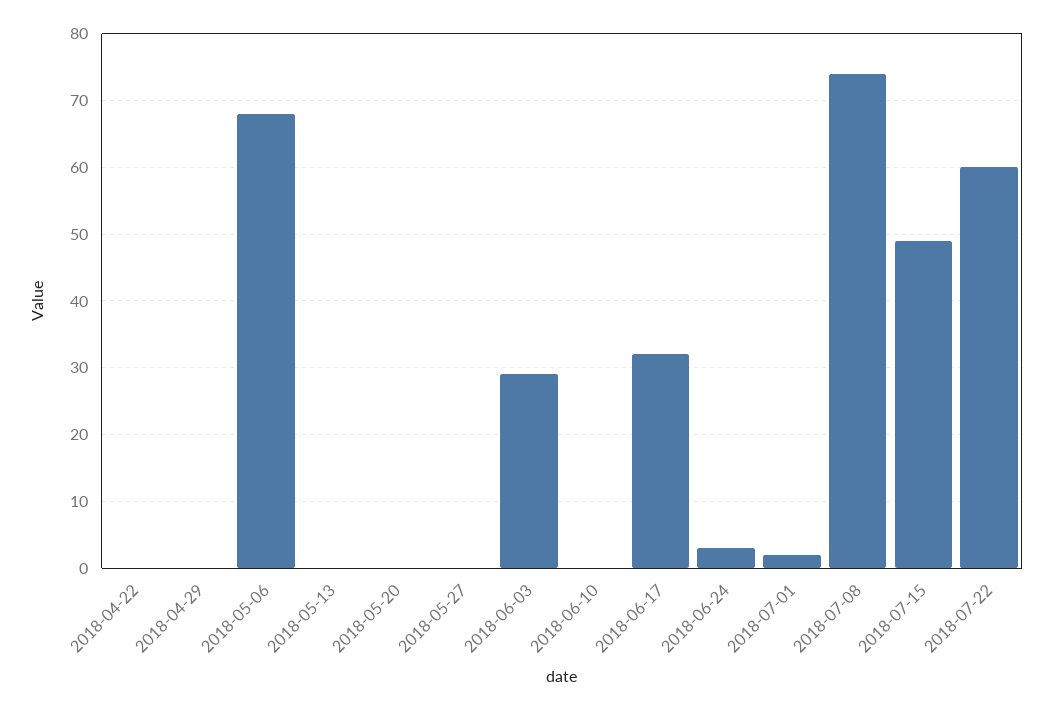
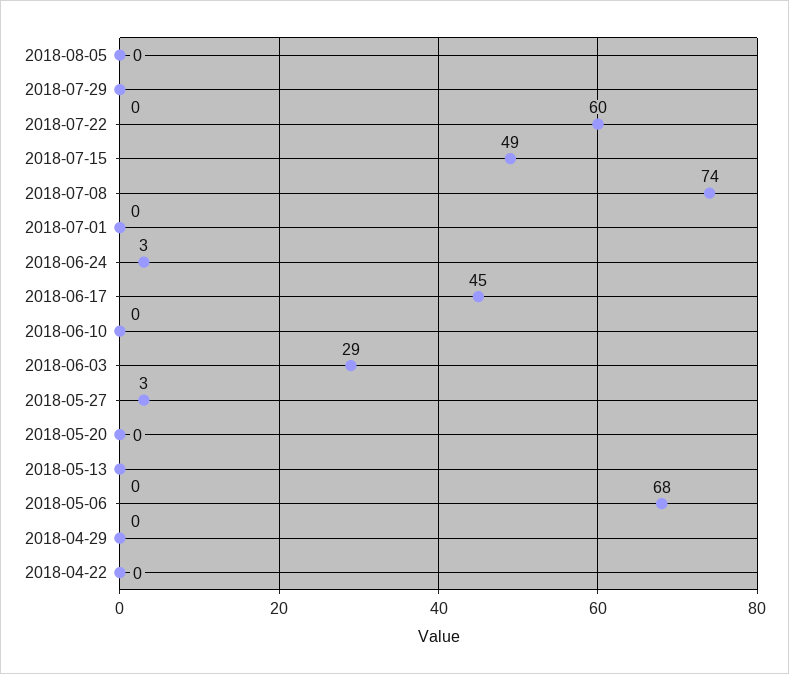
2018-05-27: 0 -> 3
2018-06-17: 32 -> 45
2018-07-01: 2 -> 0
2018-08-05: none -> 0
2018-07-29: none -> 0

